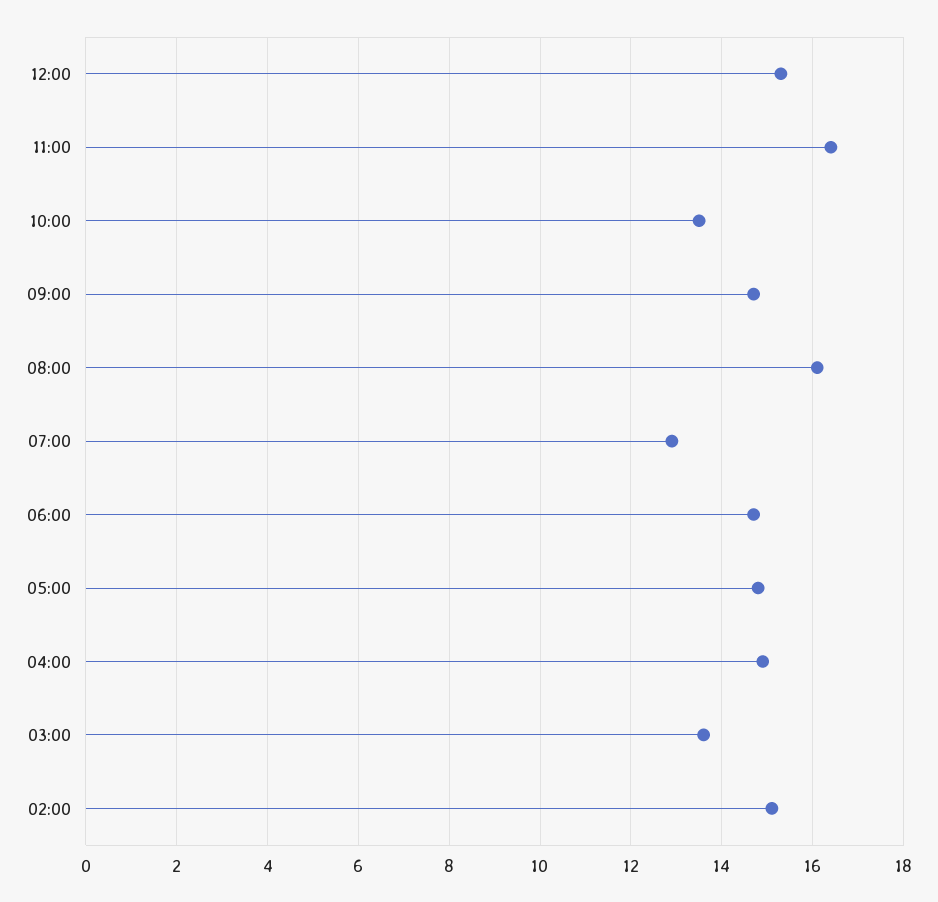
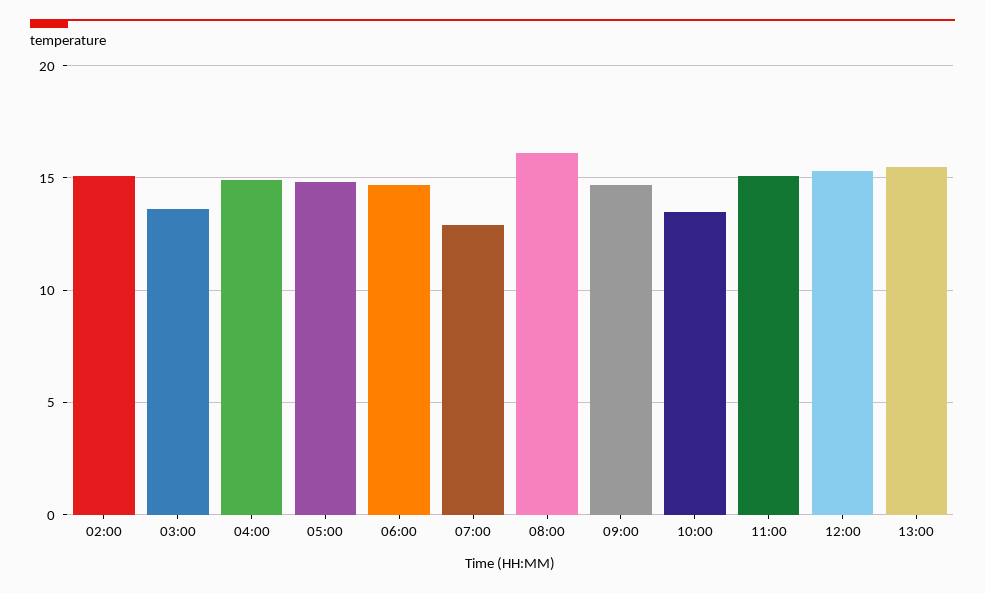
11:00: 16.5 -> 15
13:00: none -> 15.5

